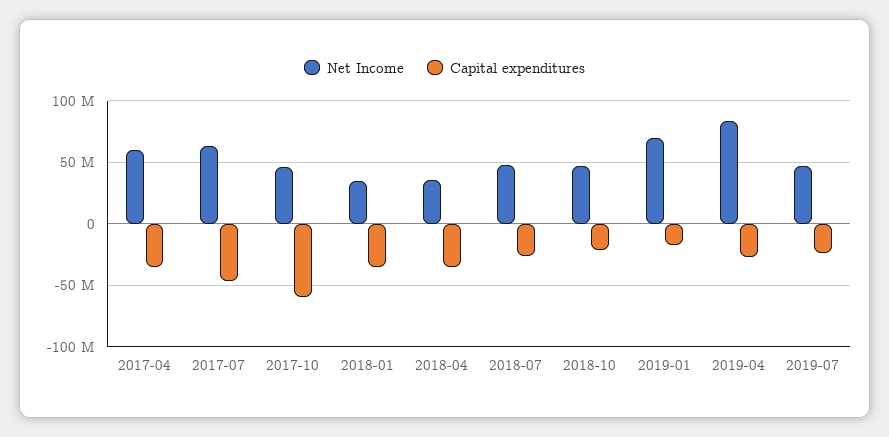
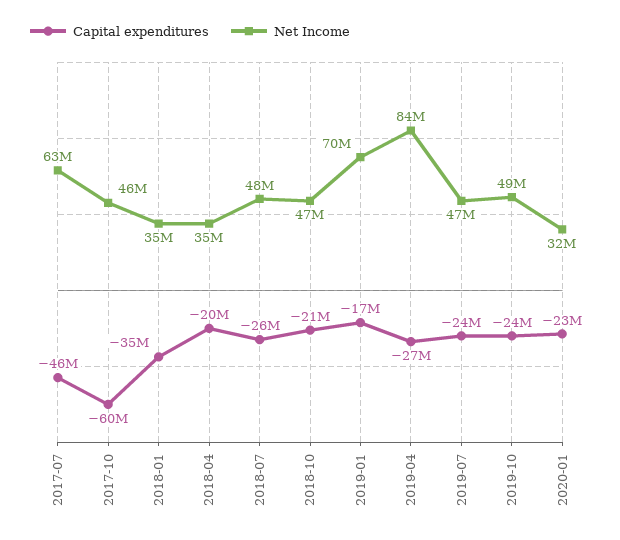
Net Income, 2017-04: 60000000 -> none
Capital expenditures, 2017-04: -35000000 -> none
Capital expenditures, 2018-04: -35000000 -> -20000000
Capital expenditures, 2019-10: none -> -24000000
Net Income, 2019-10: none -> 49000000
Capital expenditures, 2020-01: none -> -23000000
Net Income, 2020-01: none -> 32000000

